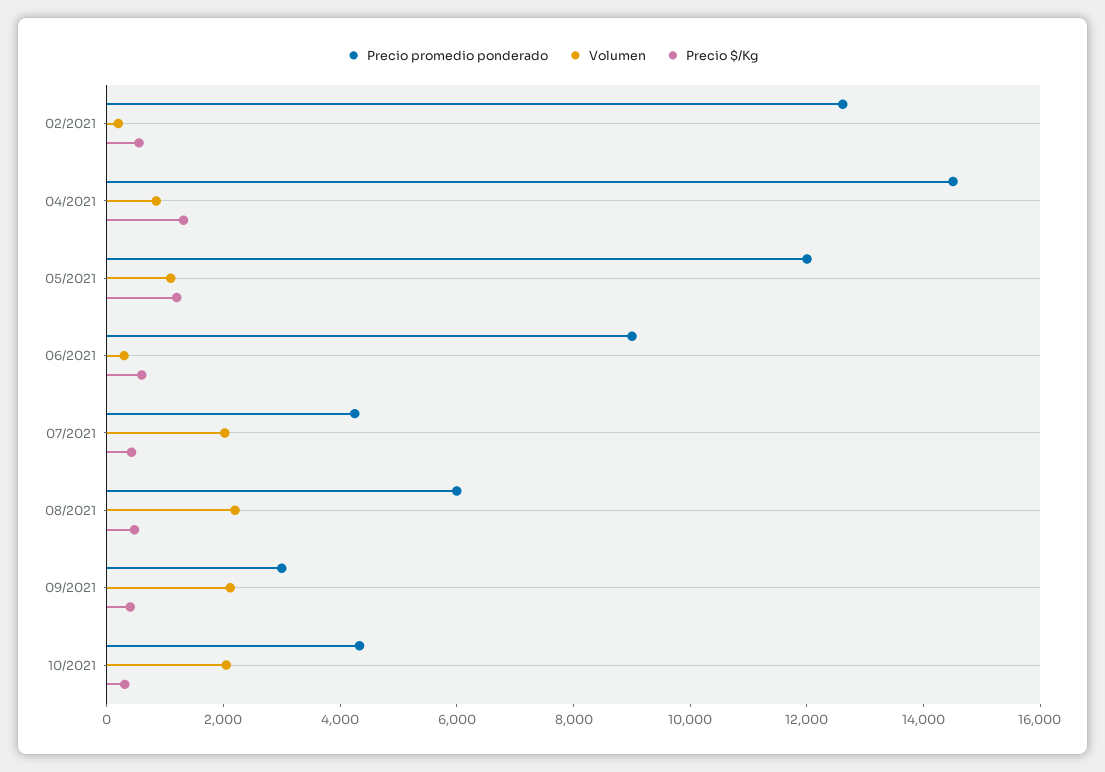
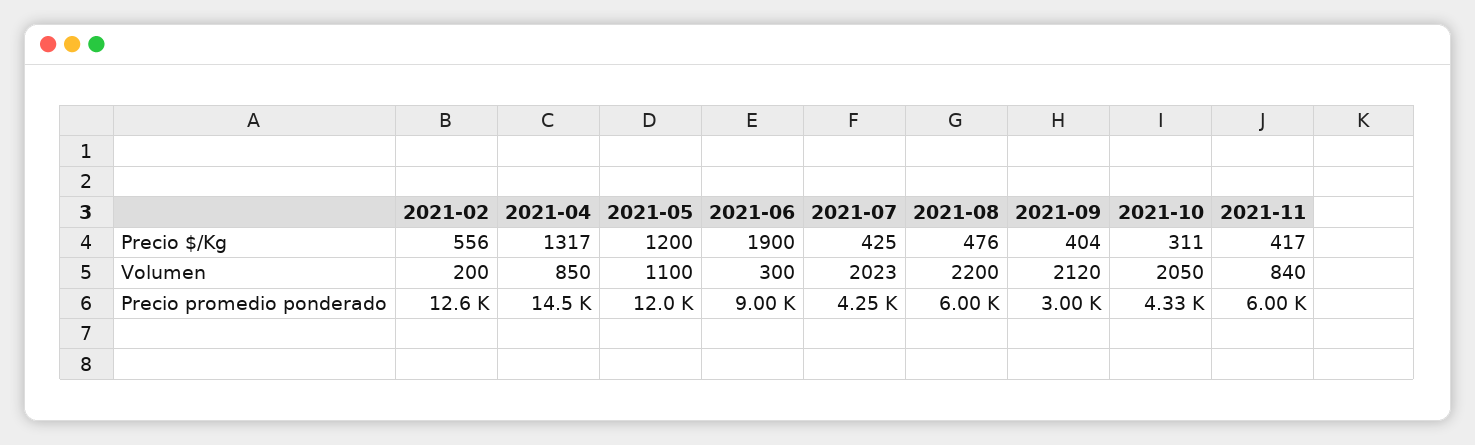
Precio $/Kg, 06/2021: 500 -> 1900
Precio $/Kg, 2021-11: none -> 417
Volumen, 2021-11: none -> 840
Precio promedio ponderado, 2021-11: none -> 6000

